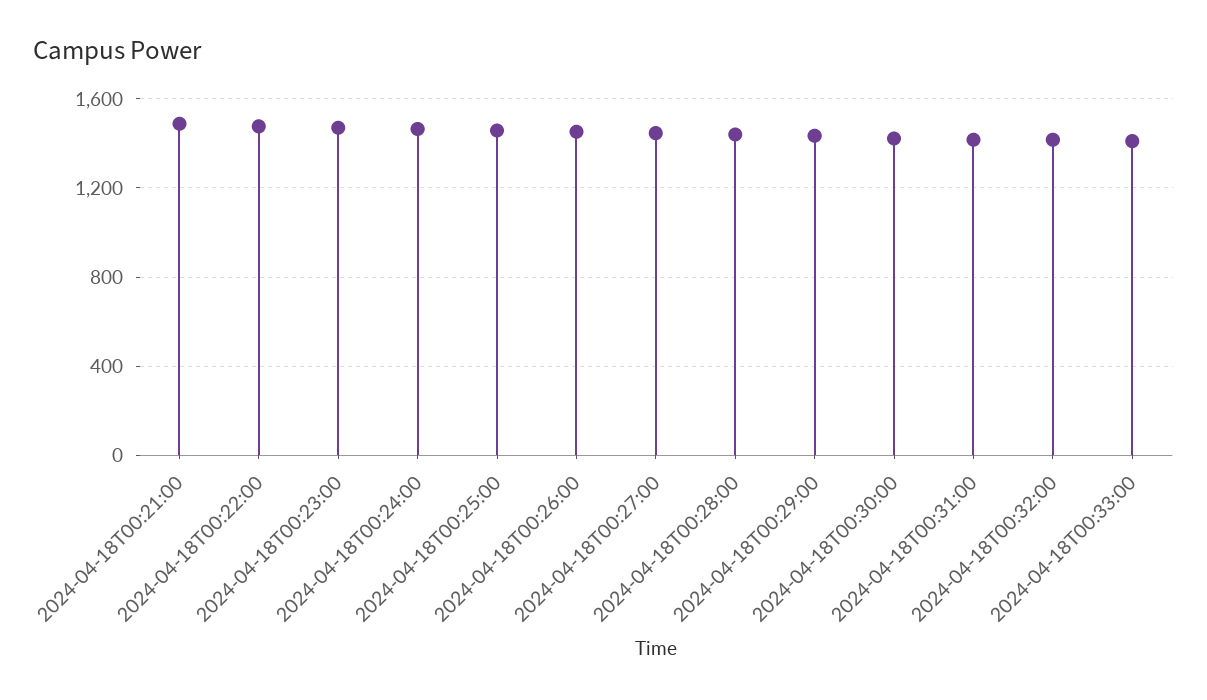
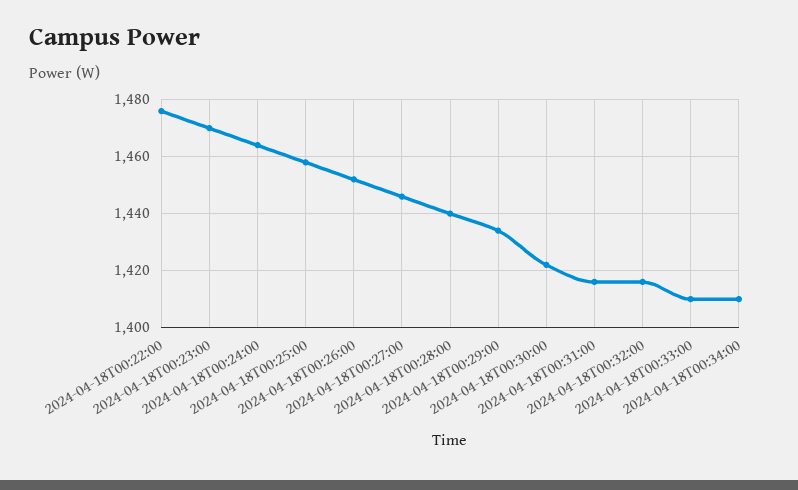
2024-04-18T00:21:00: 1500 -> none
2024-04-18T00:34:00: none -> 1410

